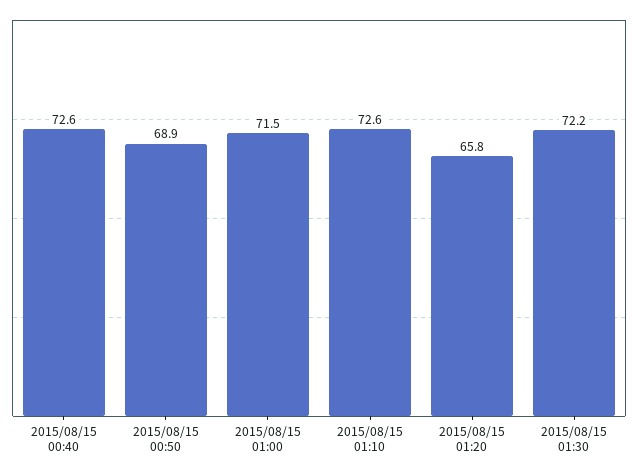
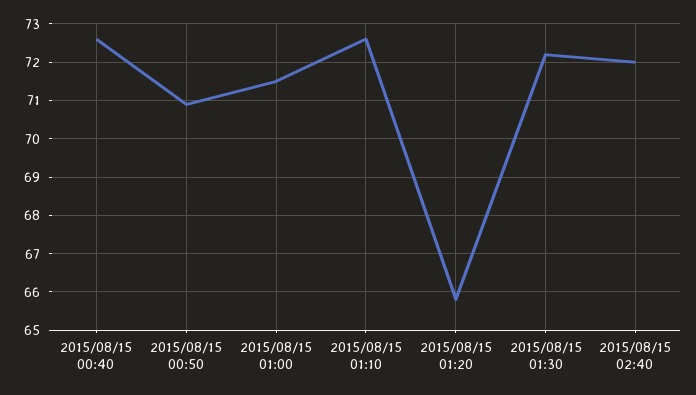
2015/08/15 00:50: 68.9 -> 71
2015/08/15 02:40: none -> 72

